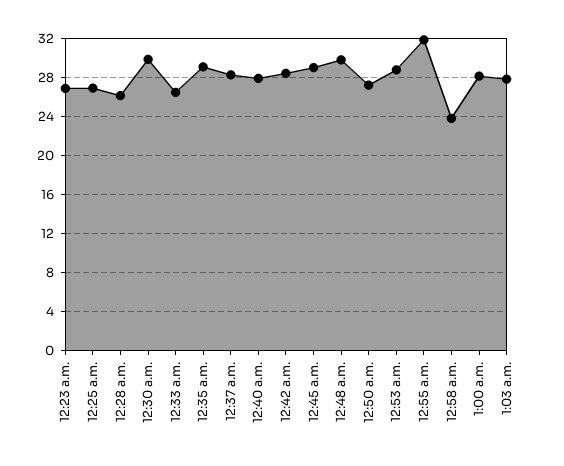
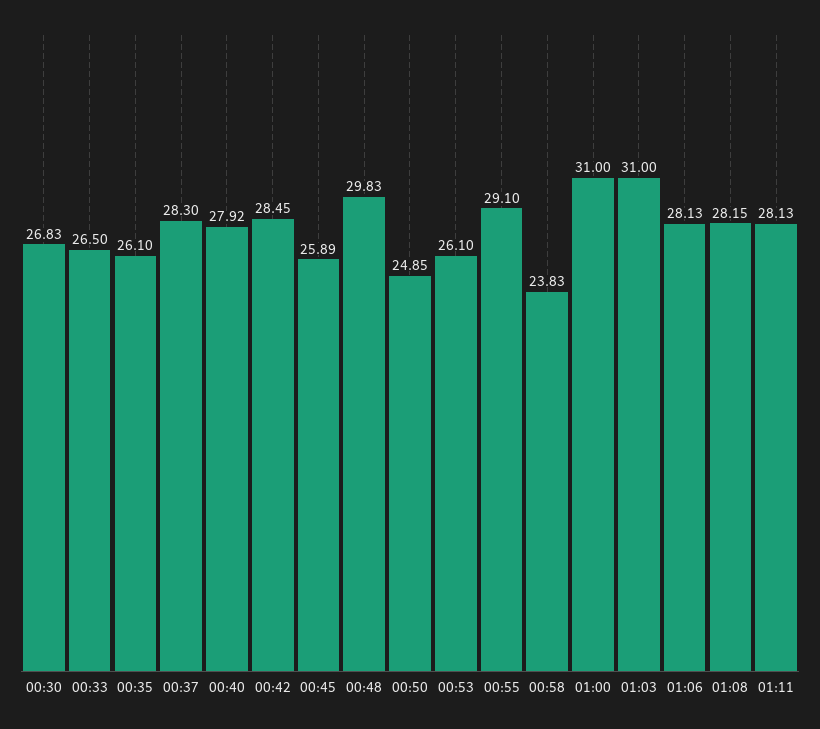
12:23 a.m.: 27 -> none
12:25 a.m.: 27 -> none
12:28 a.m.: 26 -> none
12:30 a.m.: 30 -> 26.83
12:35 a.m.: 29 -> 26.1
12:45 a.m.: 29 -> 25.89
12:50 a.m.: 27 -> 24.85
12:53 a.m.: 29 -> 26.1
12:55 a.m.: 32 -> 29.1
1:00 a.m.: 28 -> 31
1:03 a.m.: 28 -> 31
01:06: none -> 28.13
01:08: none -> 28.15
01:11: none -> 28.13

